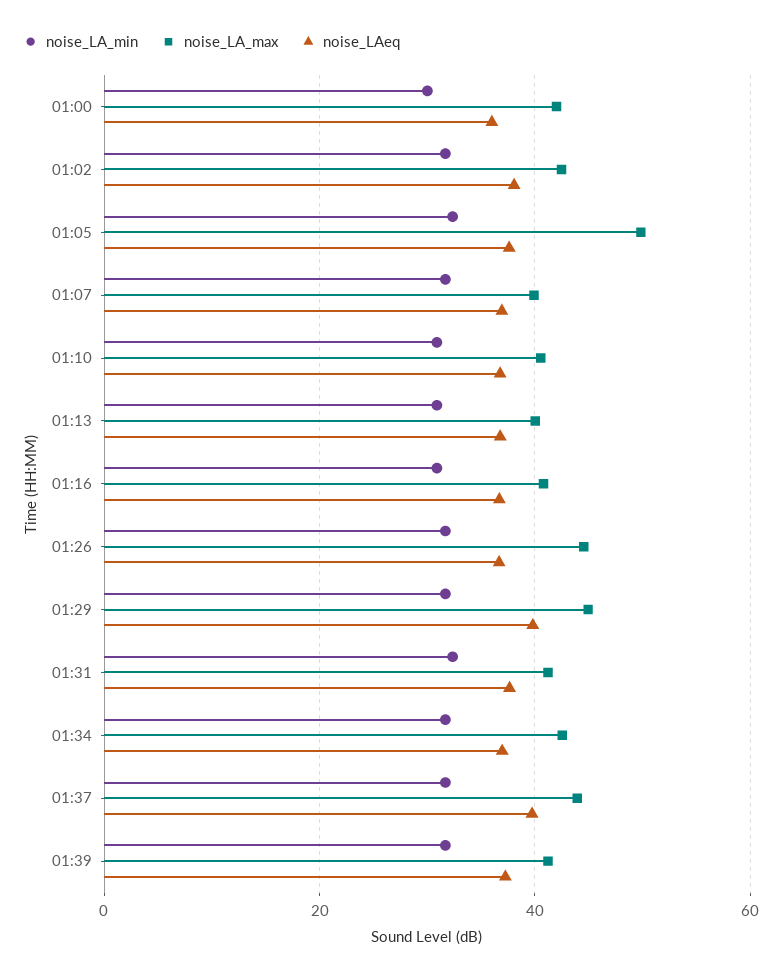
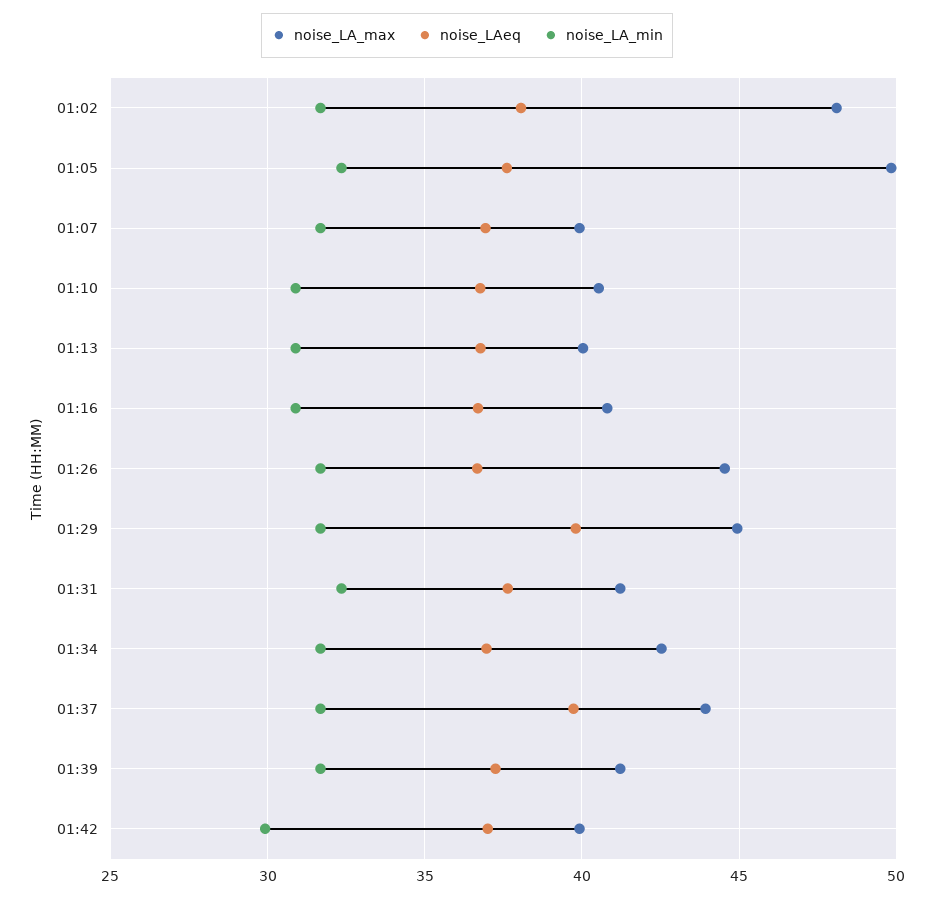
noise_LA_min, 01:00: 30 -> none
noise_LA_max, 01:00: 42 -> none
noise_LAeq, 01:00: 36 -> none
noise_LA_max, 01:02: 42 -> 48
noise_LA_max, 01:42: none -> 40
noise_LAeq, 01:42: none -> 37
noise_LA_min, 01:42: none -> 30

